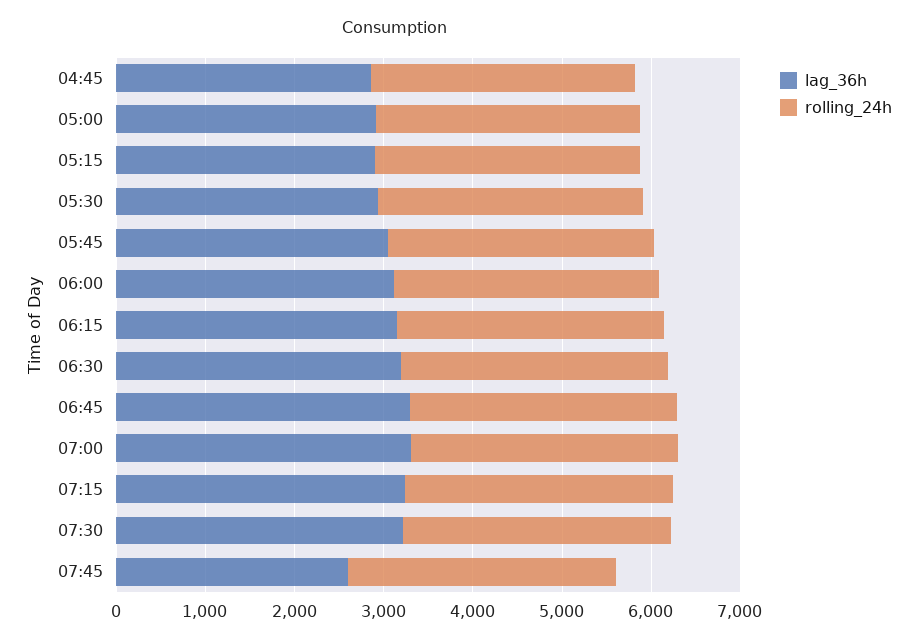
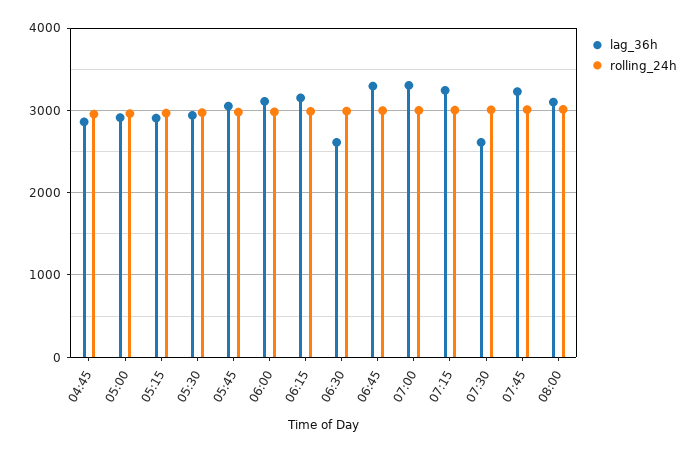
lag_36h, 06:30: 3200 -> 2600
lag_36h, 07:30: 3200 -> 2600
lag_36h, 07:45: 2600 -> 3200
lag_36h, 08:00: none -> 3100
rolling_24h, 08:00: none -> 3000

